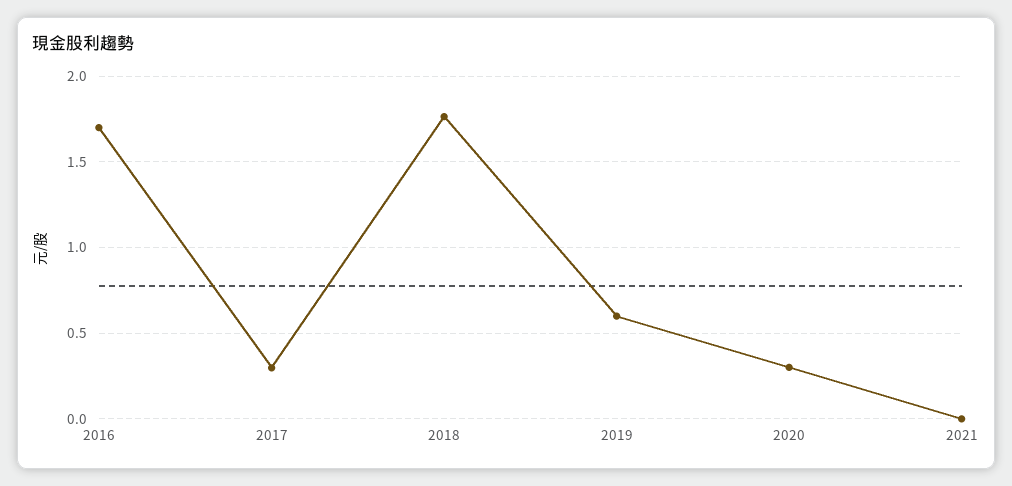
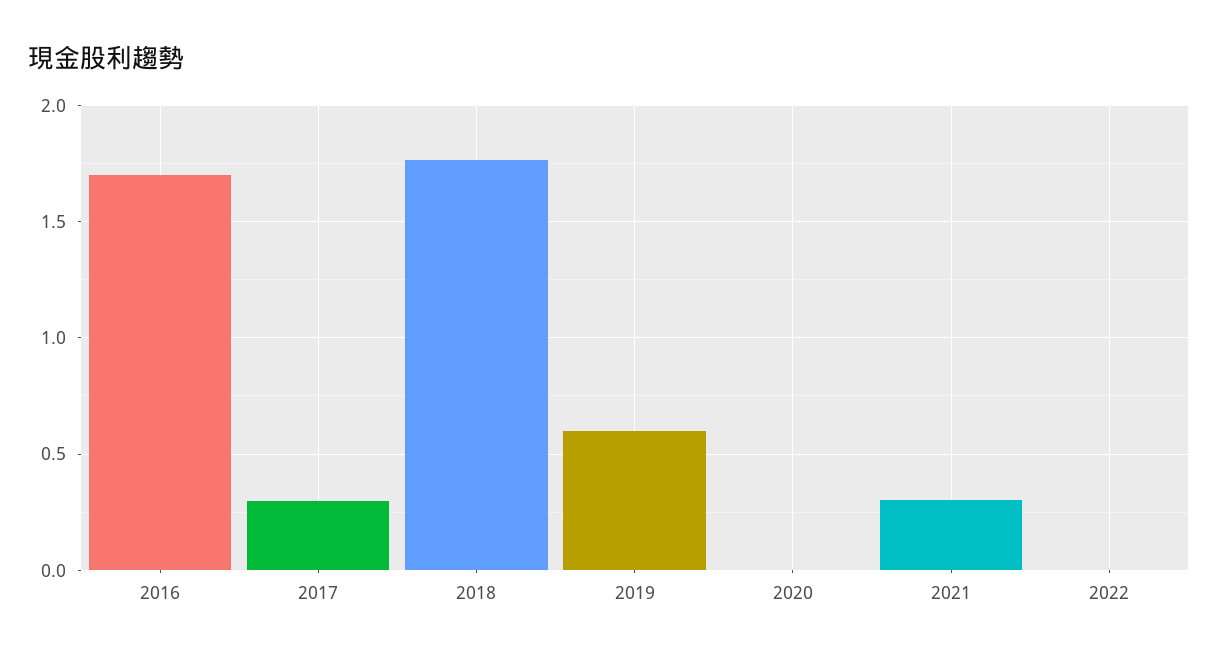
2020: 0.3 -> 0
2021: 0 -> 0.3
2022: none -> 0

